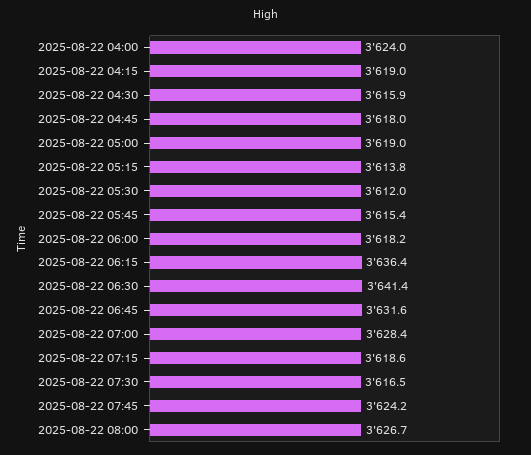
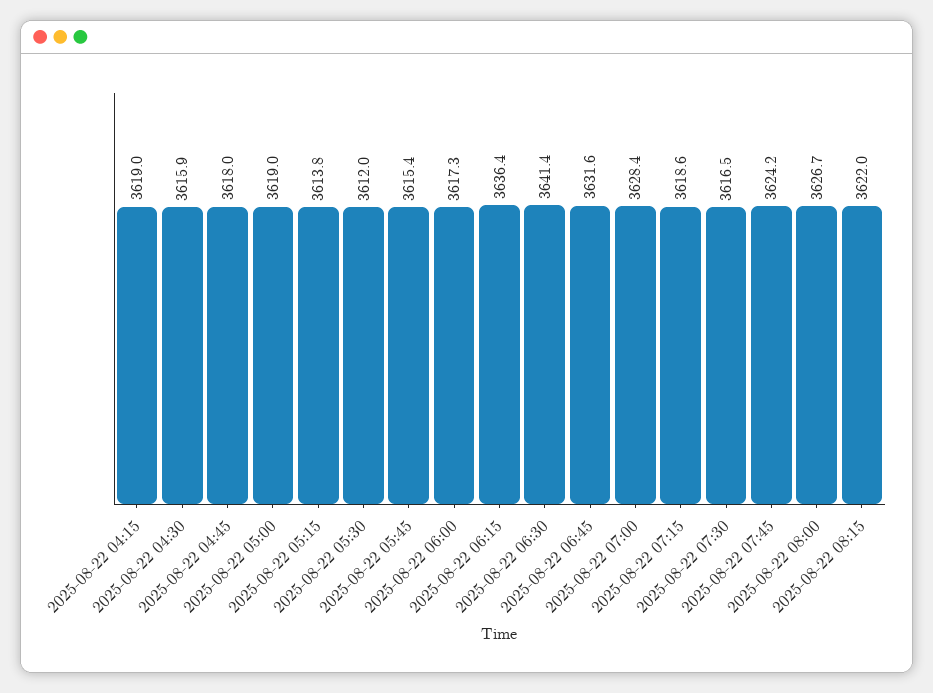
2025-08-22 04:00: 3624 -> none
2025-08-22 06:00: 3618.2 -> 3617.3
2025-08-22 08:15: none -> 3622

